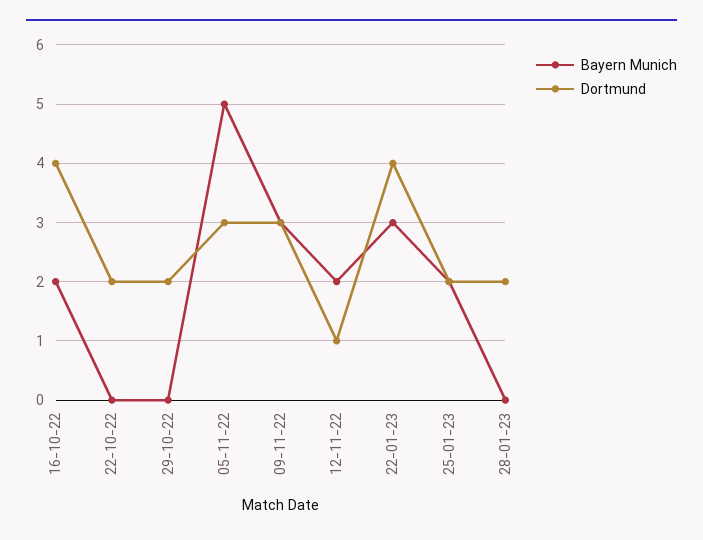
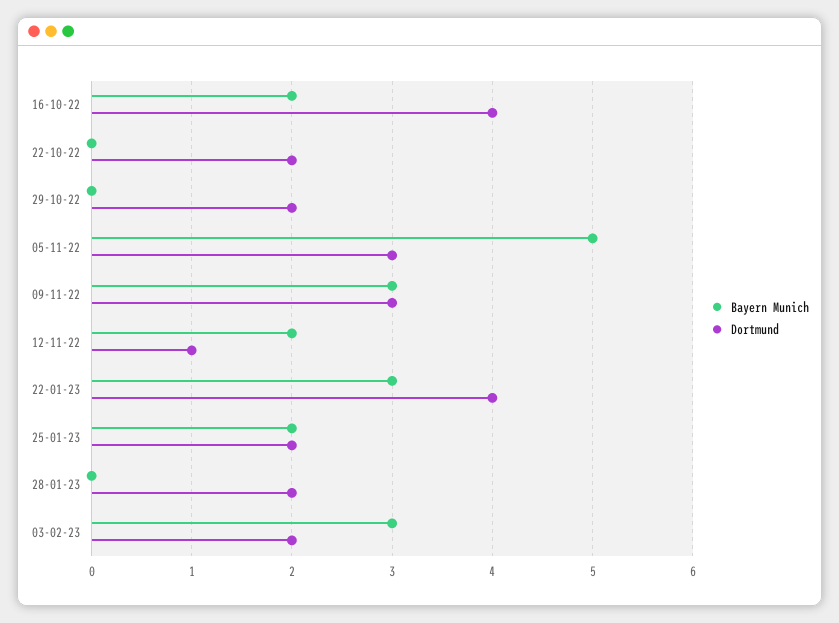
Bayern Munich, 03-02-23: none -> 3
Dortmund, 03-02-23: none -> 2

